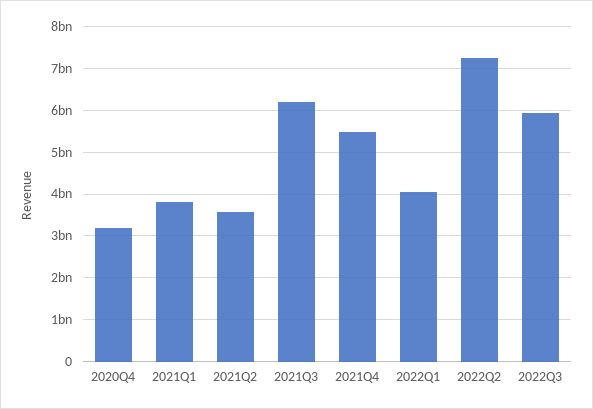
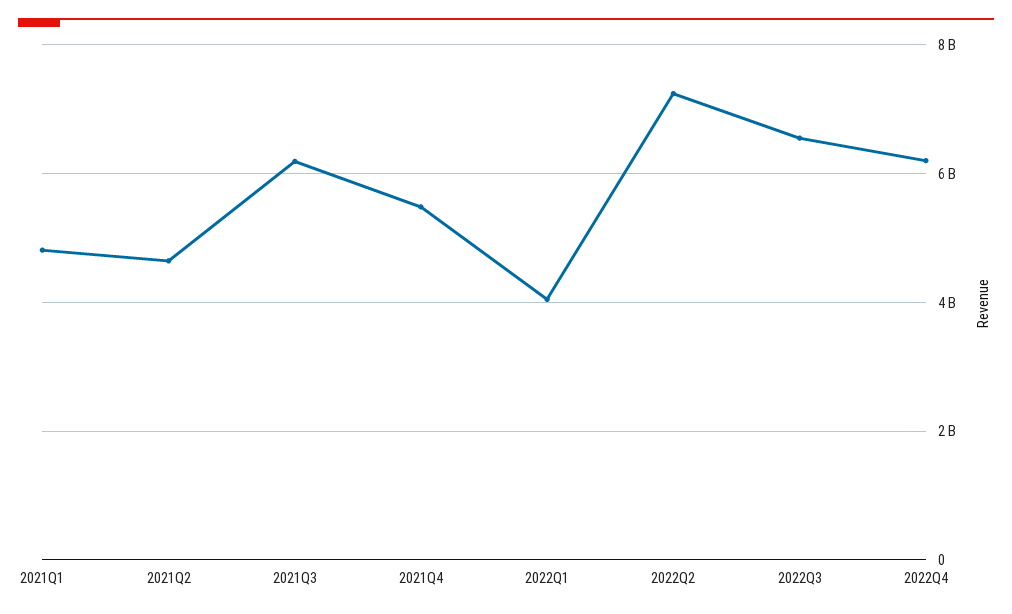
2020Q4: 3200000000 -> none
2021Q1: 3800000000 -> 4800000000
2021Q2: 3600000000 -> 4600000000
2022Q3: 6000000000 -> 6600000000
2022Q4: none -> 6200000000

